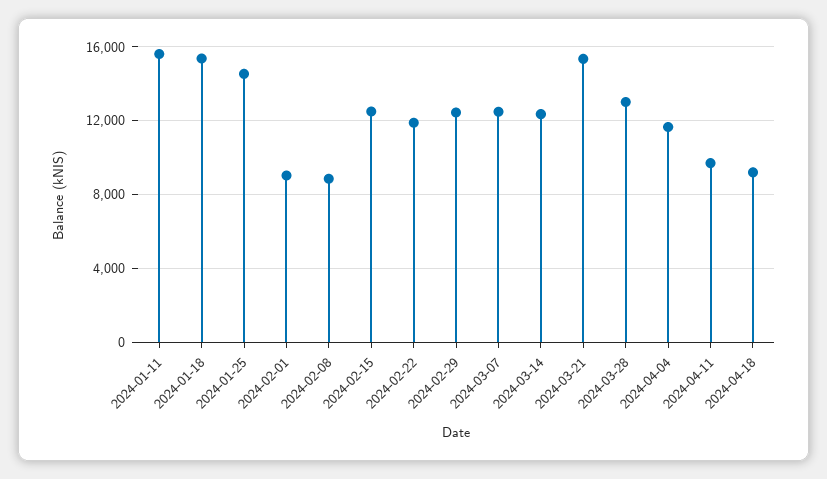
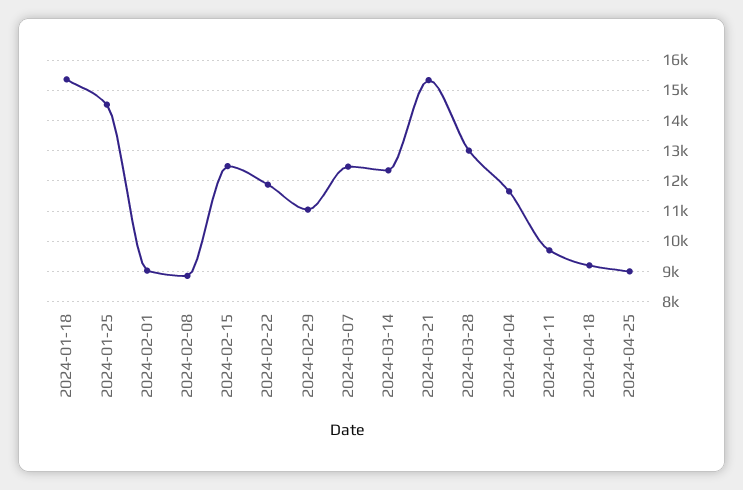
2024-01-11: 15500 -> none
2024-02-29: 12500 -> 11000
2024-04-25: none -> 9000

